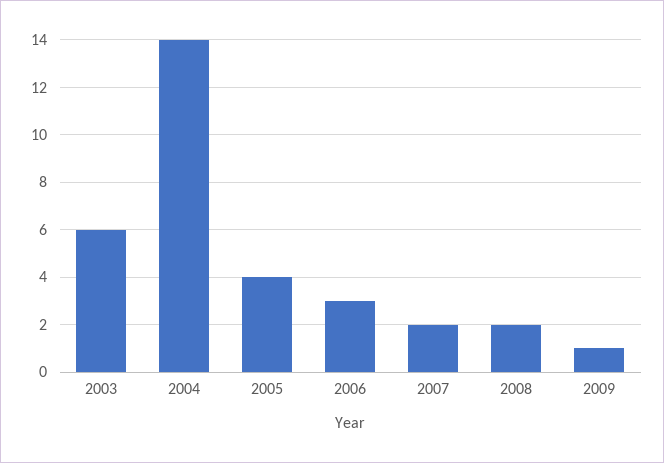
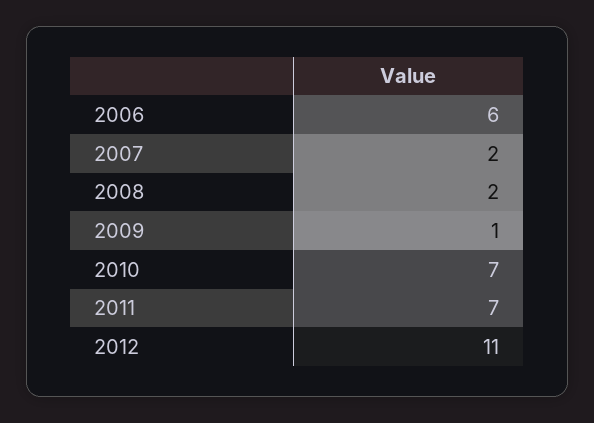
2003: 6 -> none
2004: 14 -> none
2005: 4 -> none
2006: 3 -> 6
2010: none -> 7
2011: none -> 7
2012: none -> 11

